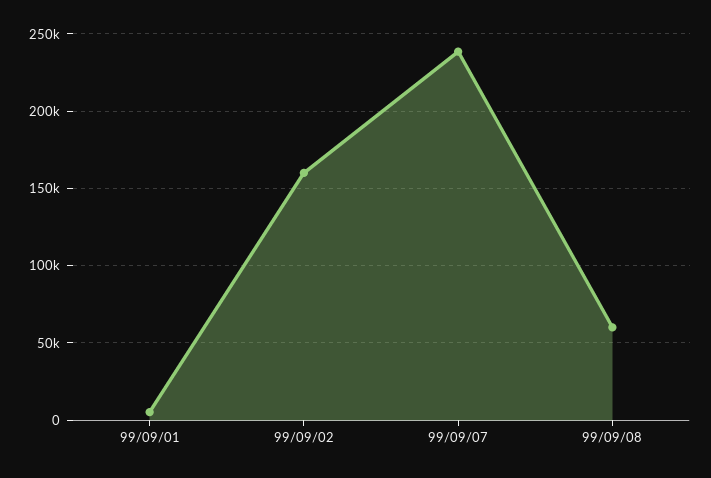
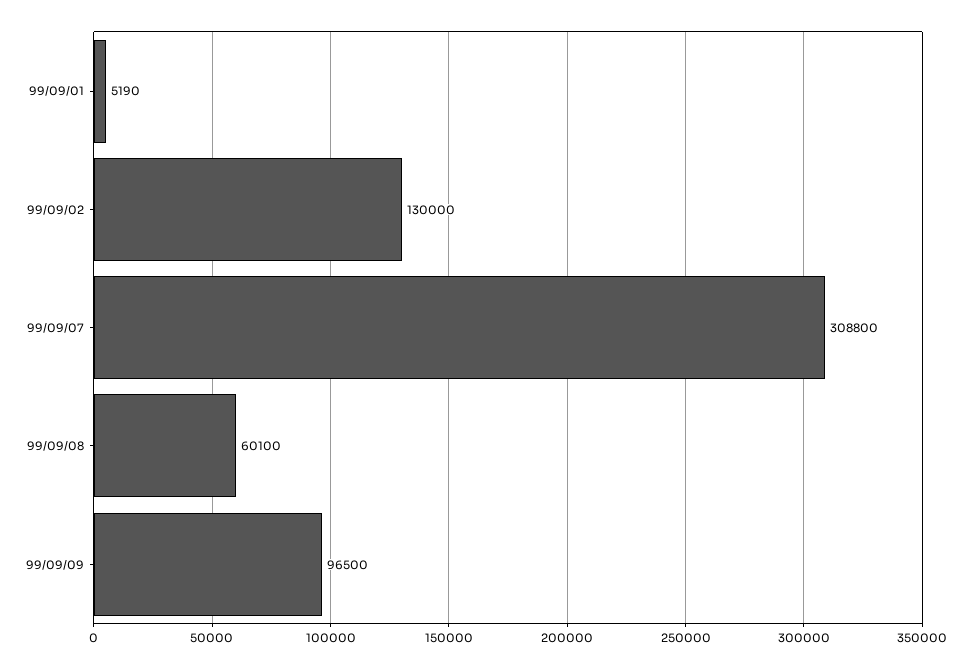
99/09/02: 160000 -> 130000
99/09/07: 240000 -> 308800
99/09/09: none -> 96500

